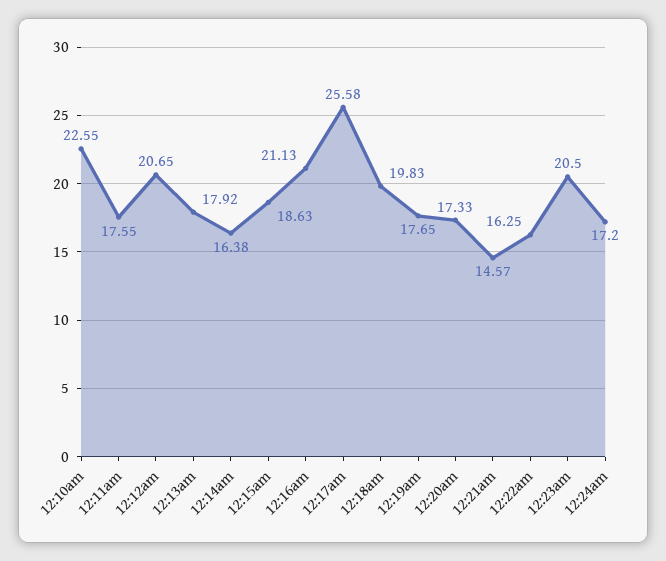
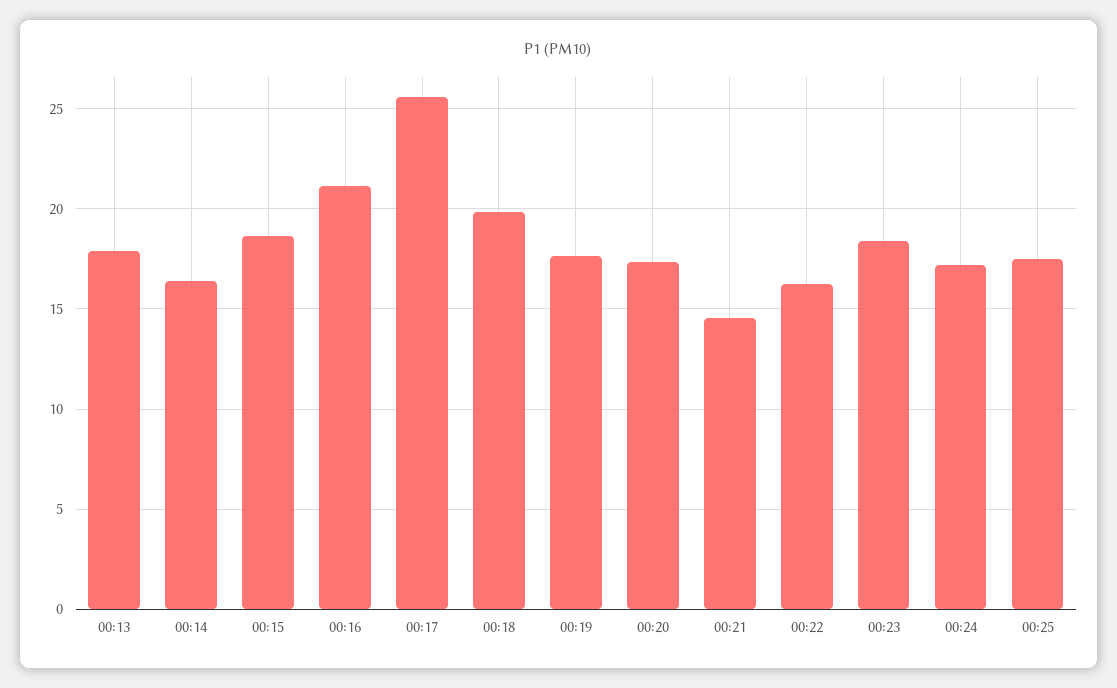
12:10am: 22.55 -> none
12:11am: 17.55 -> none
12:12am: 20.65 -> none
12:23am: 20.5 -> 18.5
00:25: none -> 17.5

